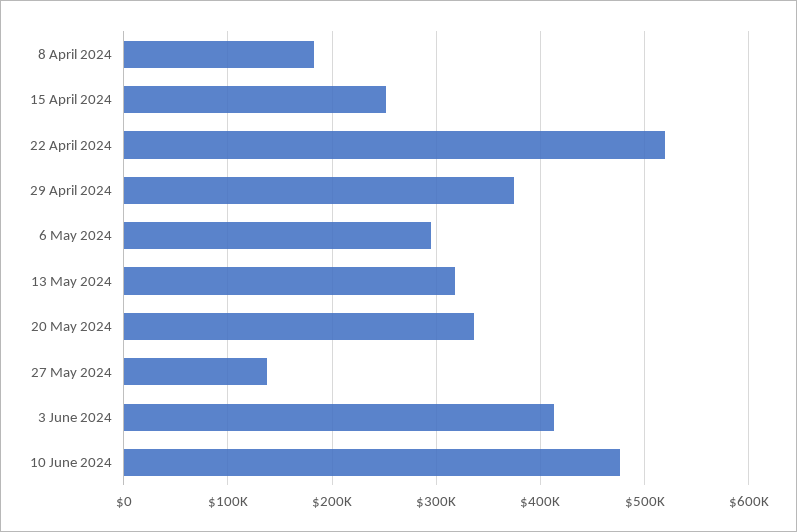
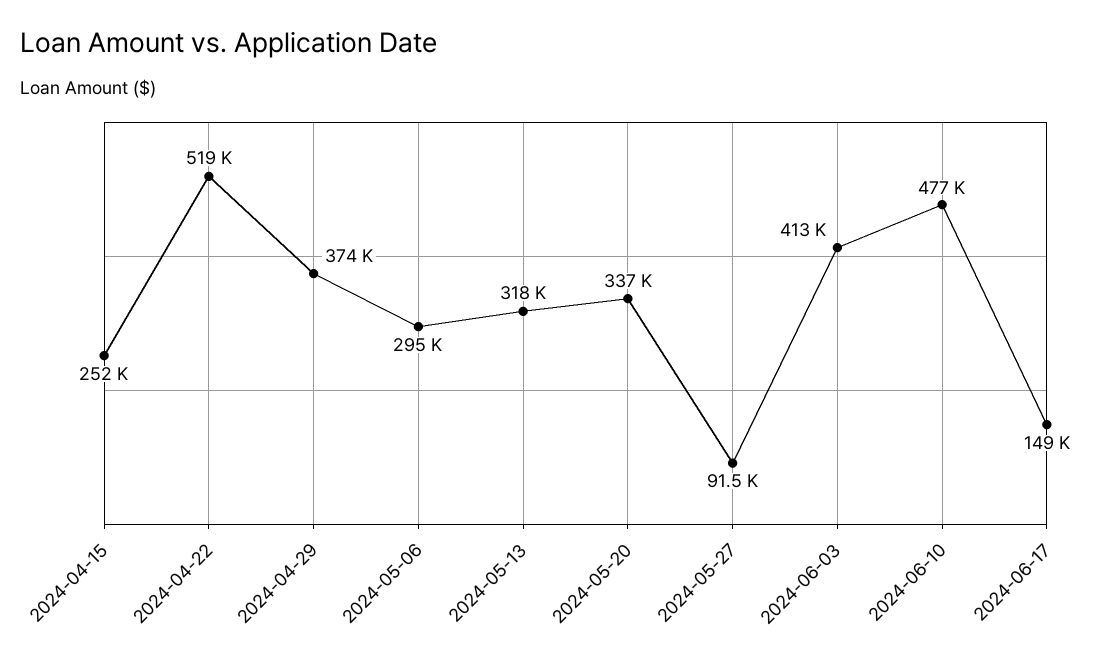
8 April 2024: 180000 -> none
27 May 2024: 140000 -> 91500
2024-06-17: none -> 149000

